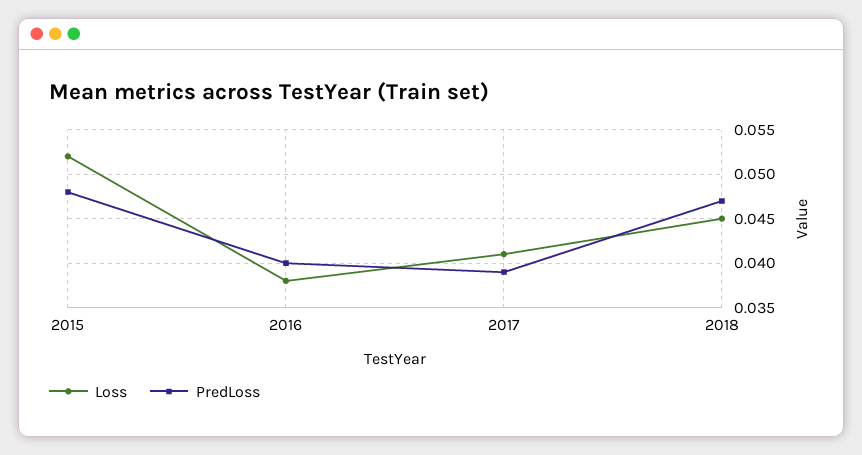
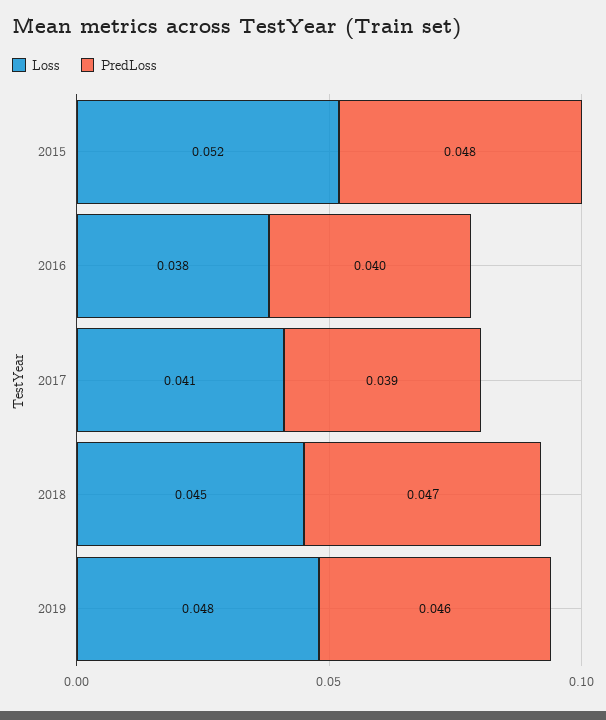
Loss, 2019: none -> 0.048
PredLoss, 2019: none -> 0.046

